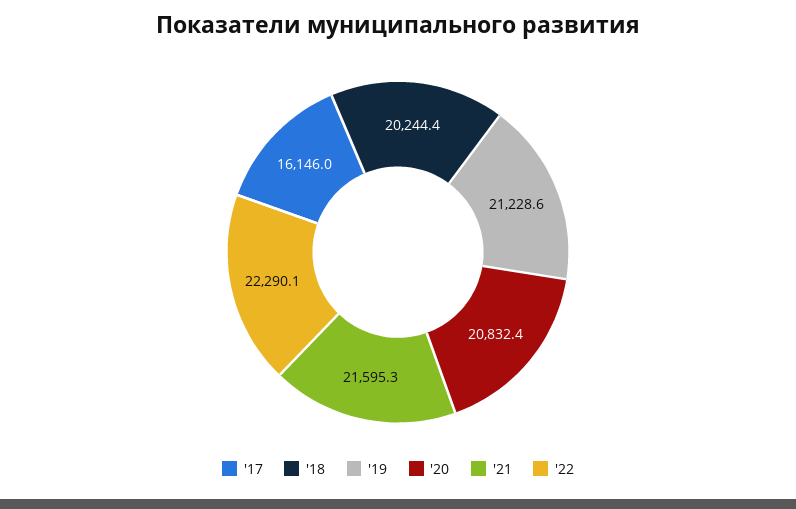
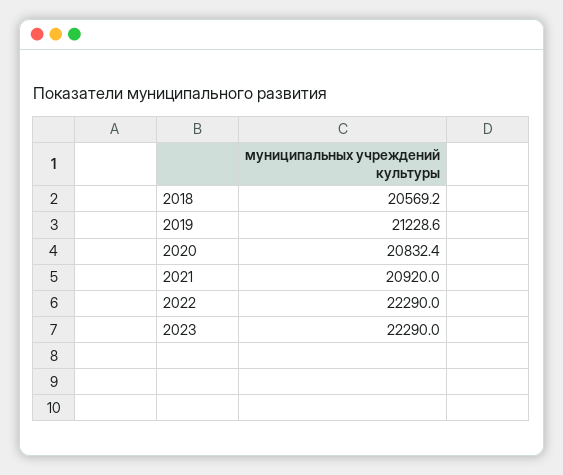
'17: 16146 -> none
'18: 20244.4 -> 20569.2
'21: 21595.3 -> 20920
'22: 22290.1 -> 22290
2023: none -> 22290

